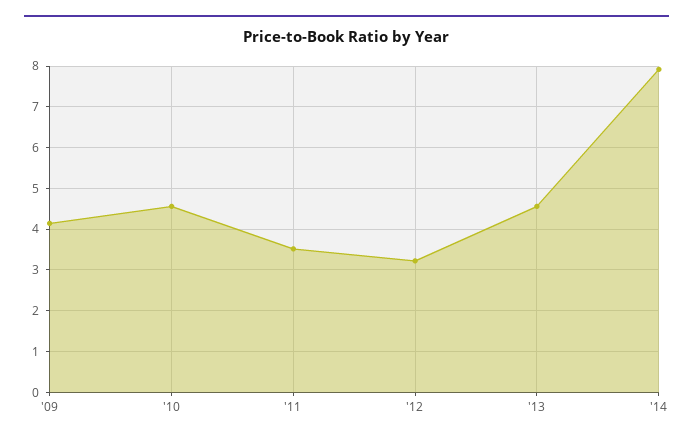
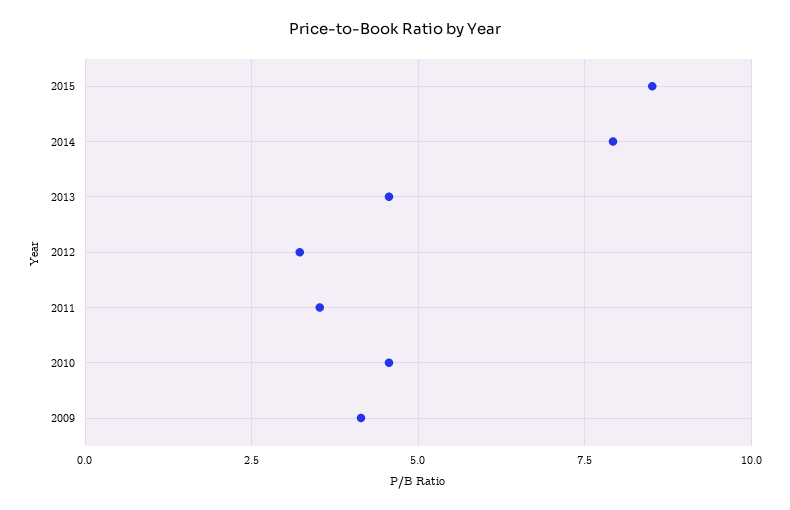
2015: none -> 8.5

